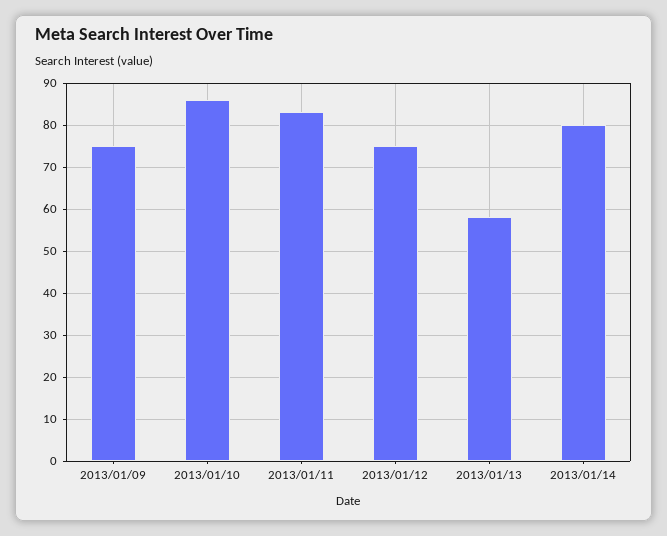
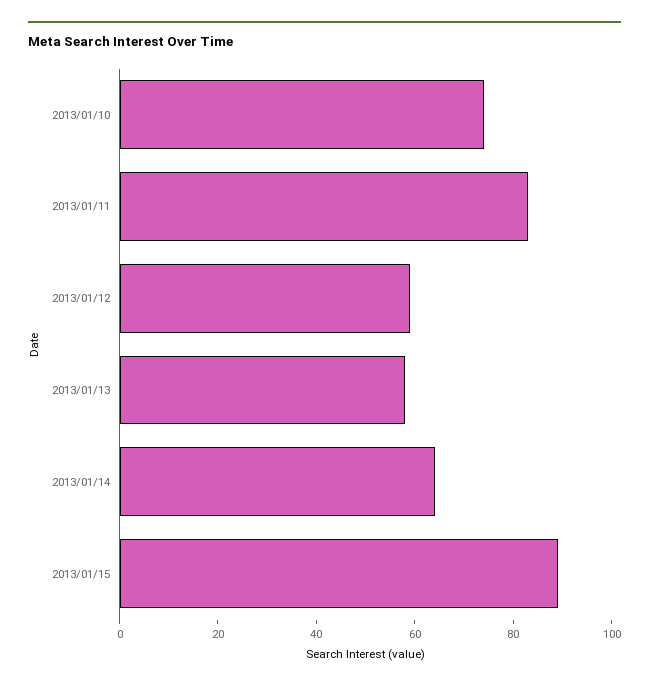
2013/01/09: 75 -> none
2013/01/10: 85 -> 75
2013/01/12: 75 -> 60
2013/01/14: 80 -> 65
2013/01/15: none -> 90

